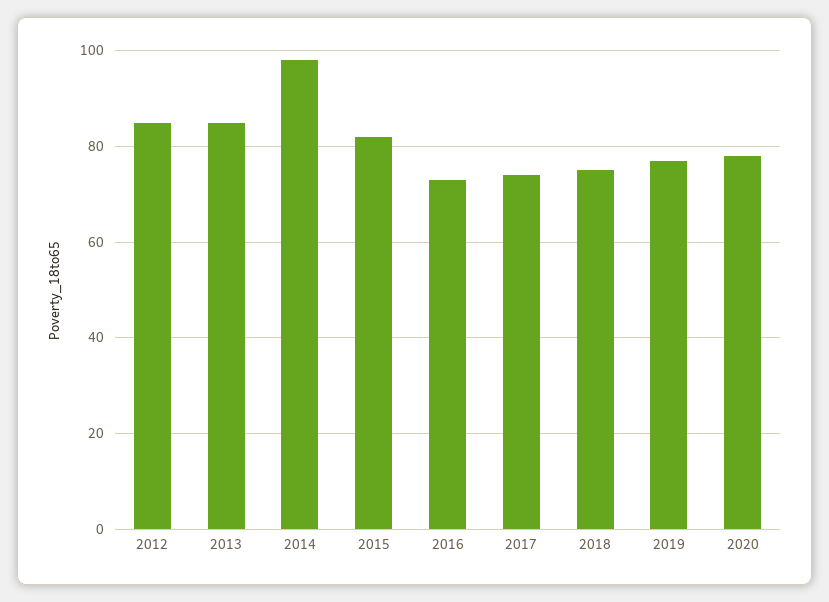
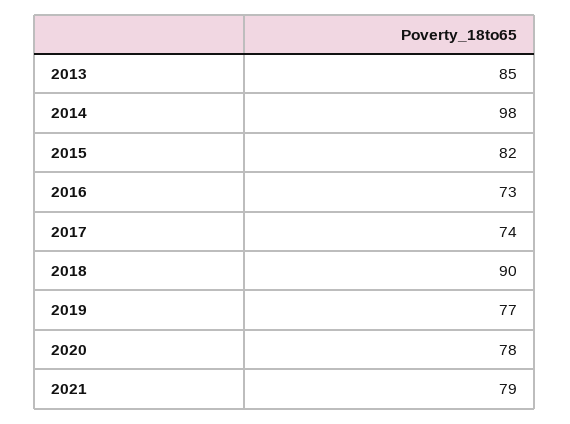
2012: 85 -> none
2018: 75 -> 90
2021: none -> 79

